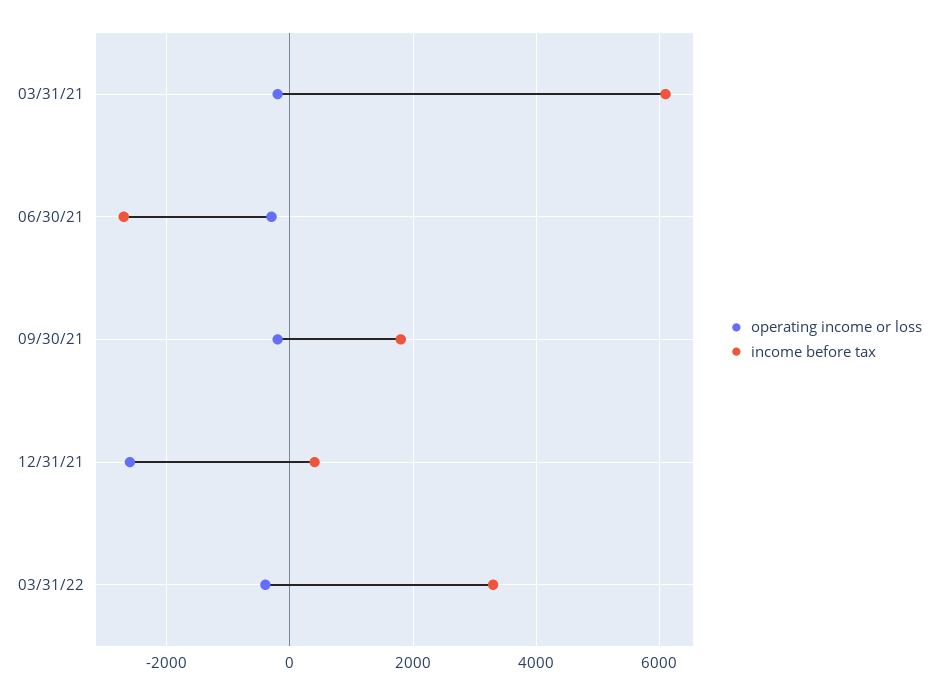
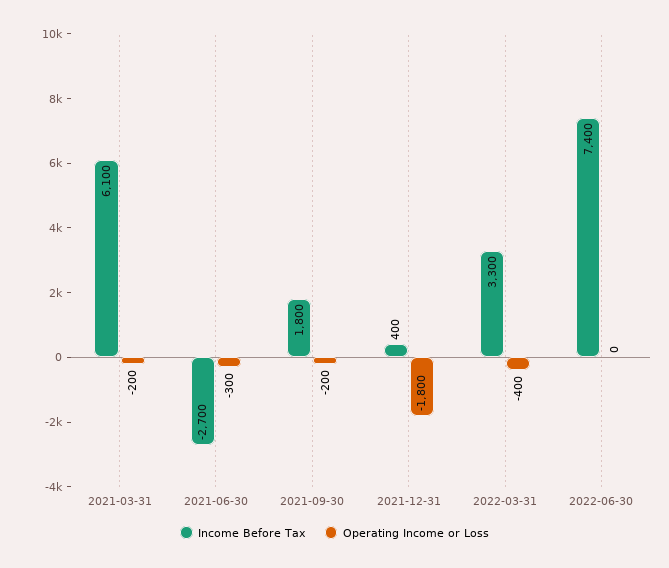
operating income or loss, 12/31/21: -2600 -> -1800
income before tax, 2022-06-30: none -> 7400
operating income or loss, 2022-06-30: none -> 0

